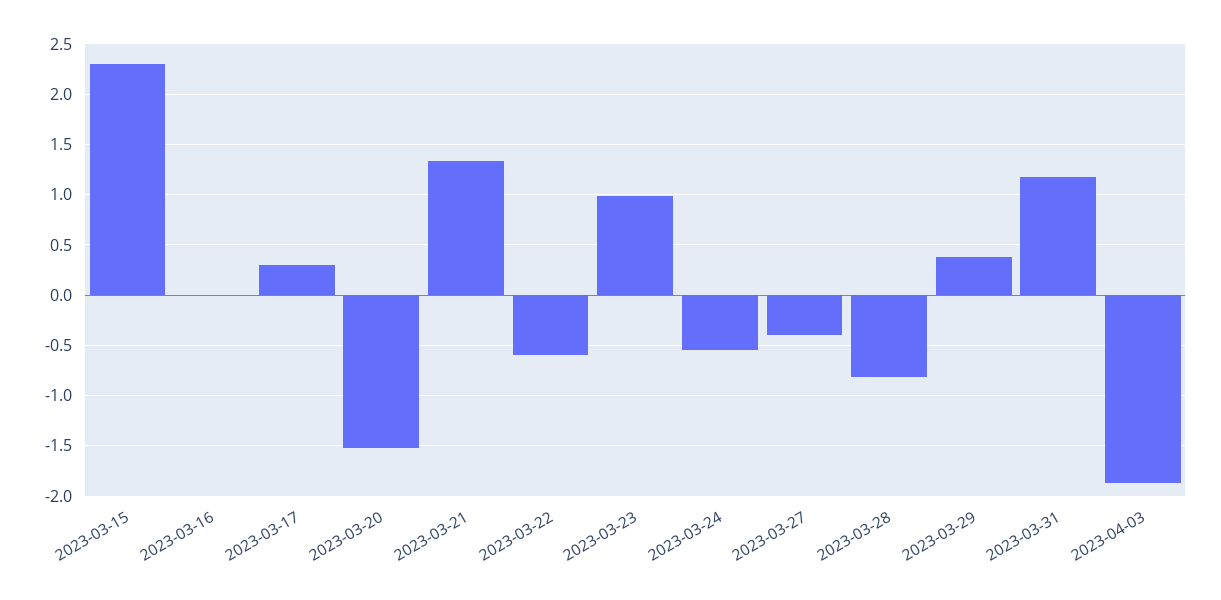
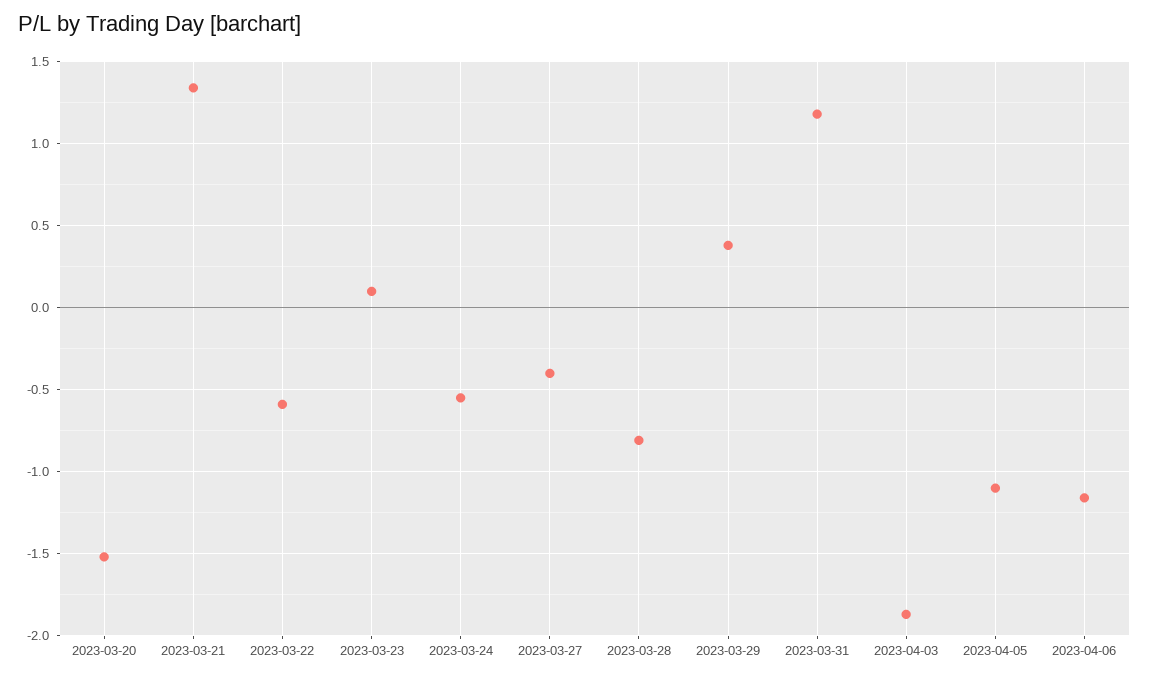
2023-03-15: 2.3 -> none
2023-03-16: 0 -> none
2023-03-17: 0.3 -> none
2023-03-23: 1 -> 0.1
2023-04-05: none -> -1.1
2023-04-06: none -> -1.15

